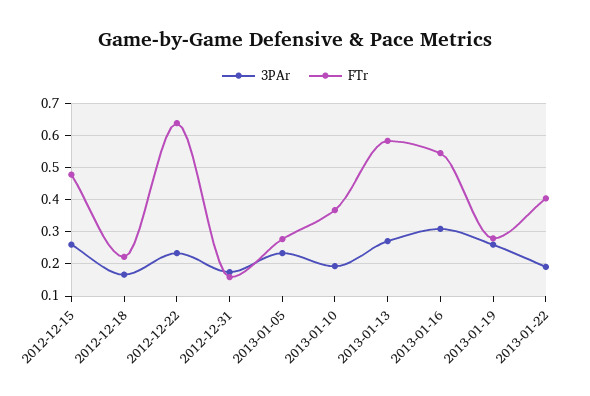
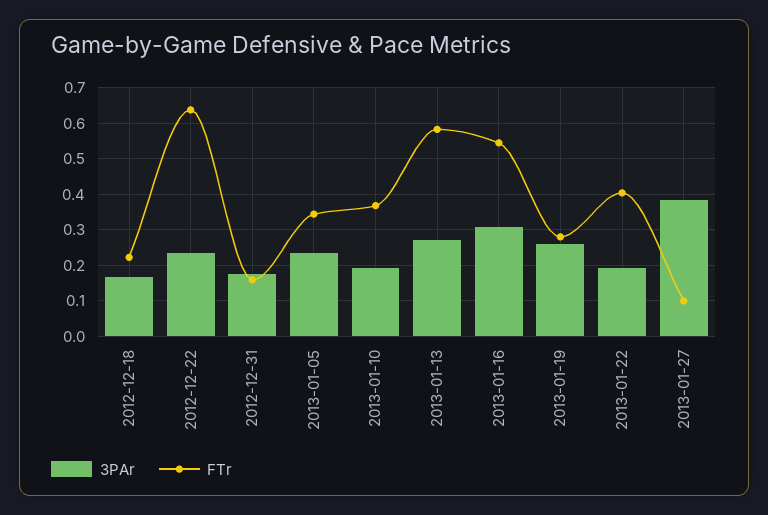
3PAr, 2012-12-15: 0.26 -> none
FTr, 2012-12-15: 0.48 -> none
FTr, 2013-01-05: 0.28 -> 0.34
3PAr, 2013-01-27: none -> 0.38
FTr, 2013-01-27: none -> 0.1

